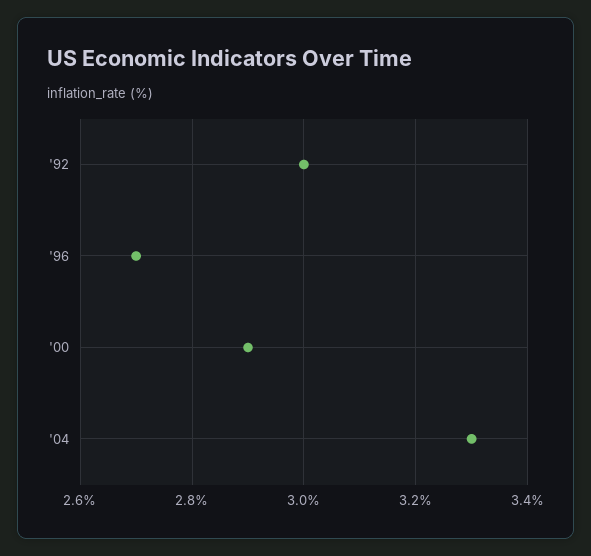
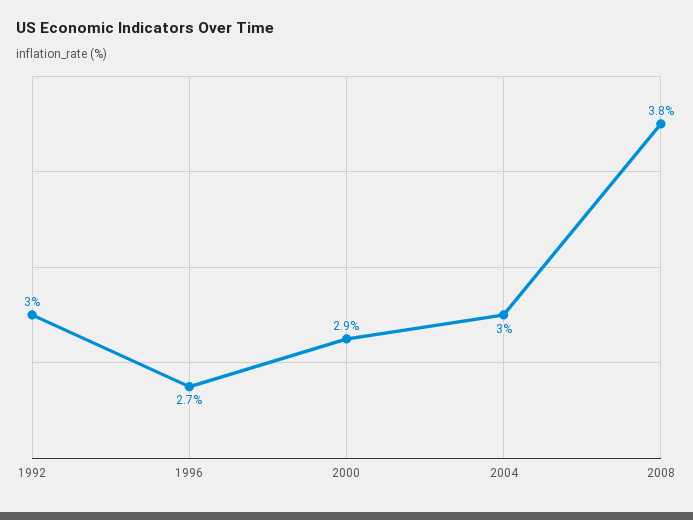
'04: 3.3 -> 3
2008: none -> 3.8

